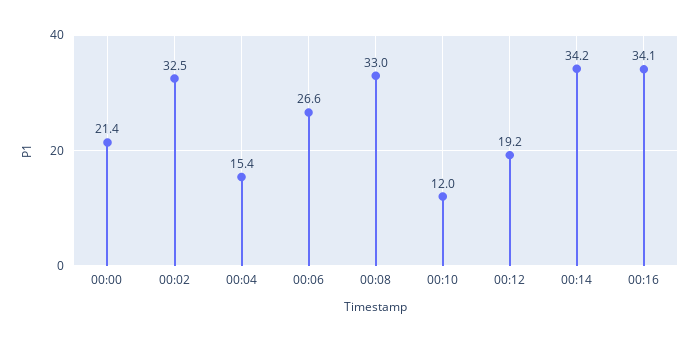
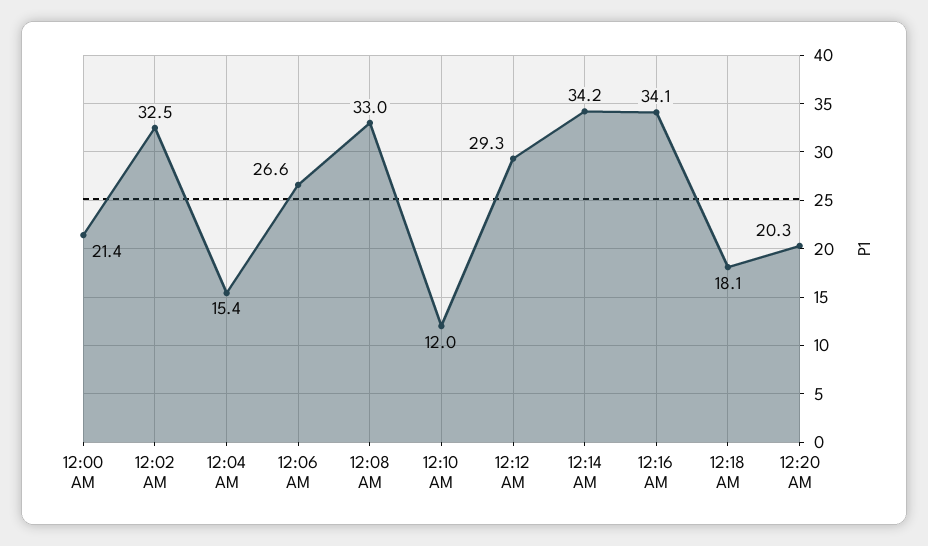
00:12: 19.2 -> 29.3
12:18 AM: none -> 18.1
12:20 AM: none -> 20.3

